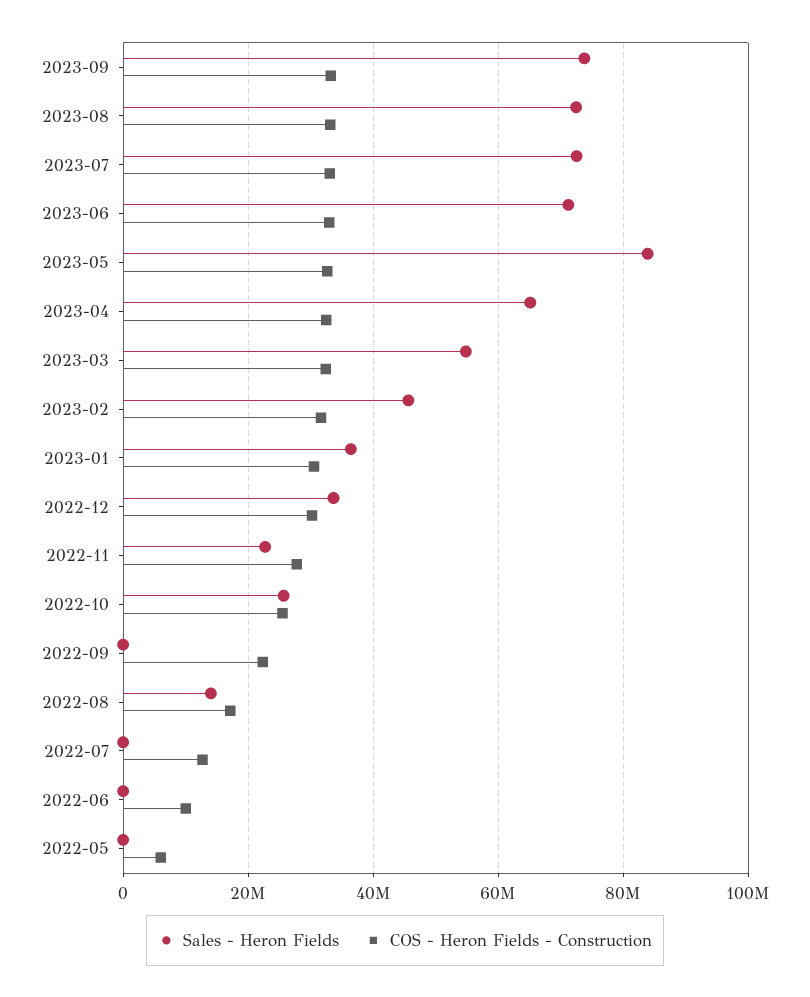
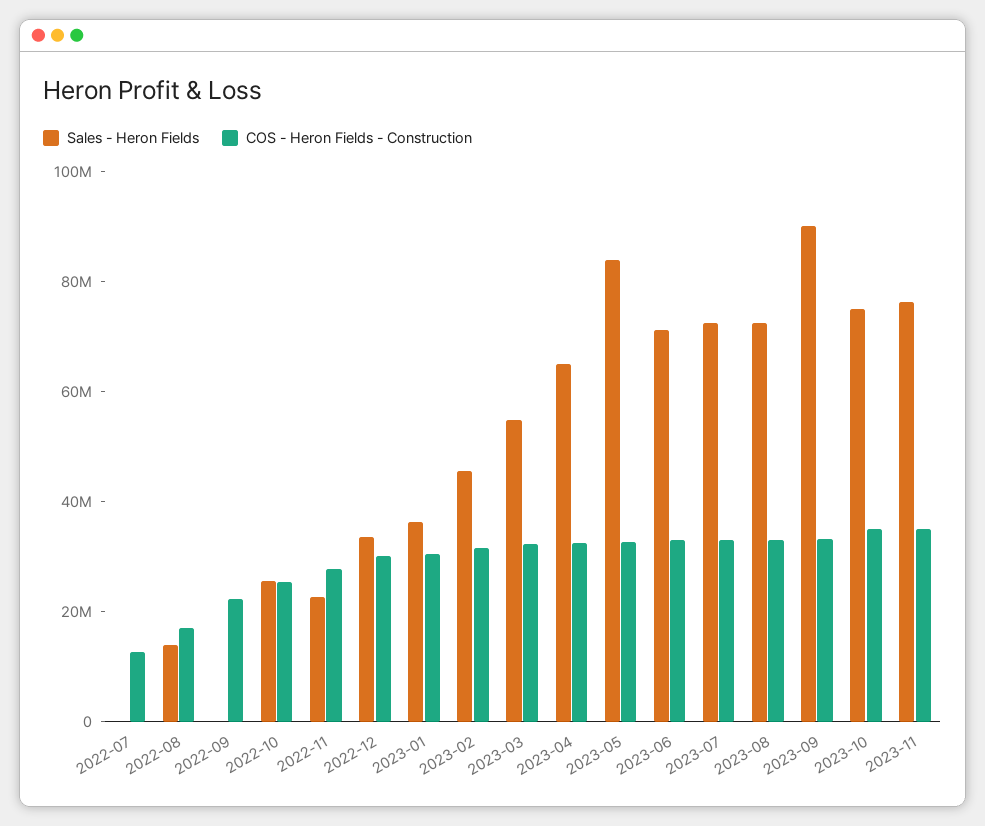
Sales - Heron Fields, 2023-09: 74000000 -> 90000000
Sales - Heron Fields, 2022-06: 0 -> none
COS - Heron Fields - Construction, 2022-06: 10000000 -> none
Sales - Heron Fields, 2022-05: 0 -> none
COS - Heron Fields - Construction, 2022-05: 6000000 -> none
Sales - Heron Fields, 2023-10: none -> 75000000
COS - Heron Fields - Construction, 2023-10: none -> 35000000
Sales - Heron Fields, 2023-11: none -> 75000000
COS - Heron Fields - Construction, 2023-11: none -> 35000000

